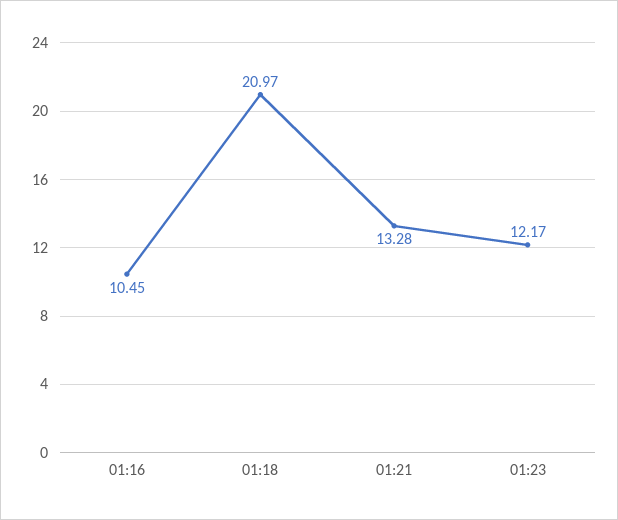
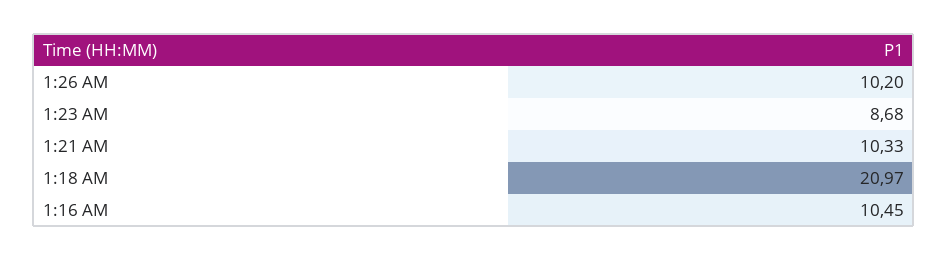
01:21: 13.28 -> 10.33
01:23: 12.17 -> 8.68
1:26 AM: none -> 10.2

